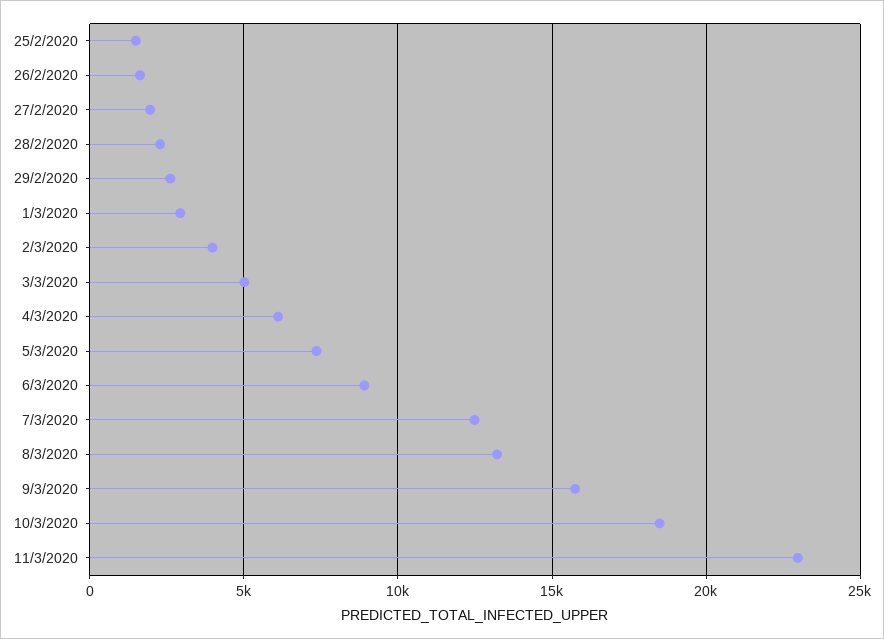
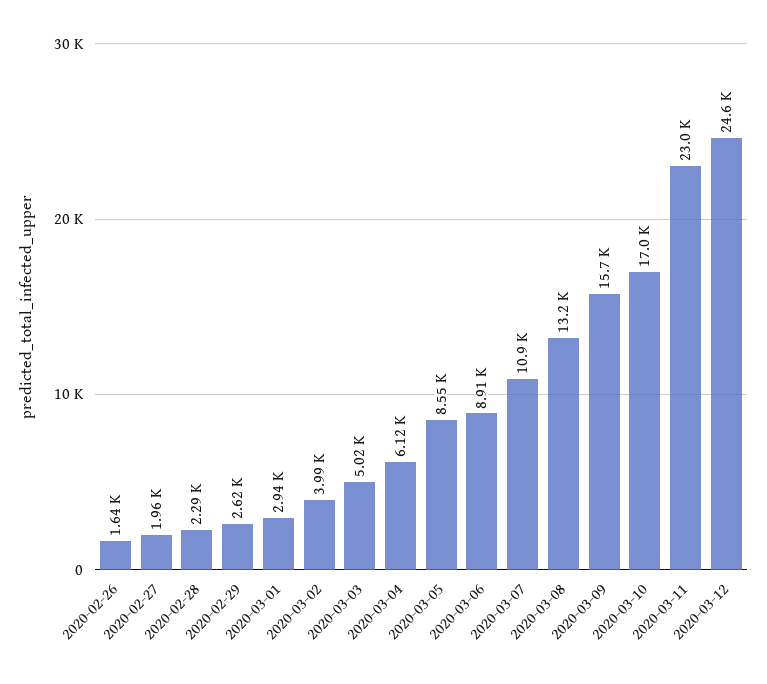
25/2/2020: 1500 -> none
5/3/2020: 7500 -> 8550
7/3/2020: 12500 -> 10900
10/3/2020: 18500 -> 17000
2020-03-12: none -> 24600

